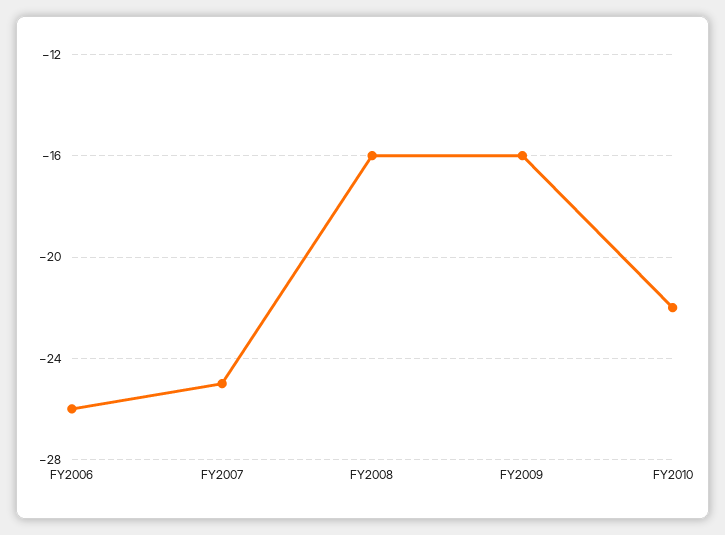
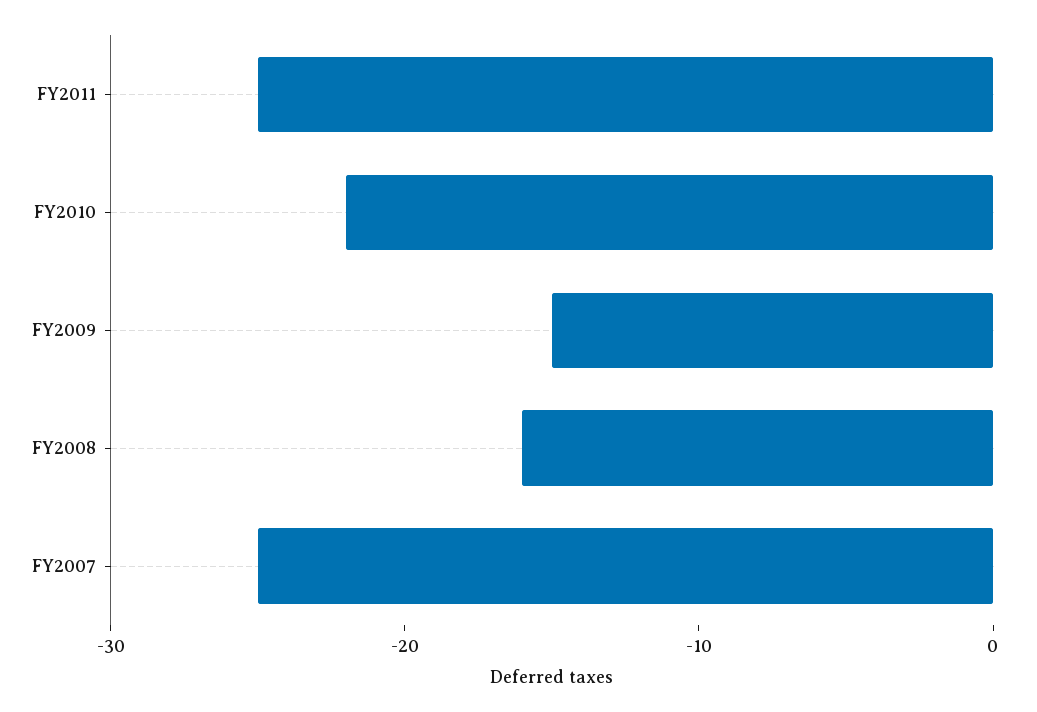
FY2006: -26 -> none
FY2009: -16 -> -15
FY2011: none -> -25

